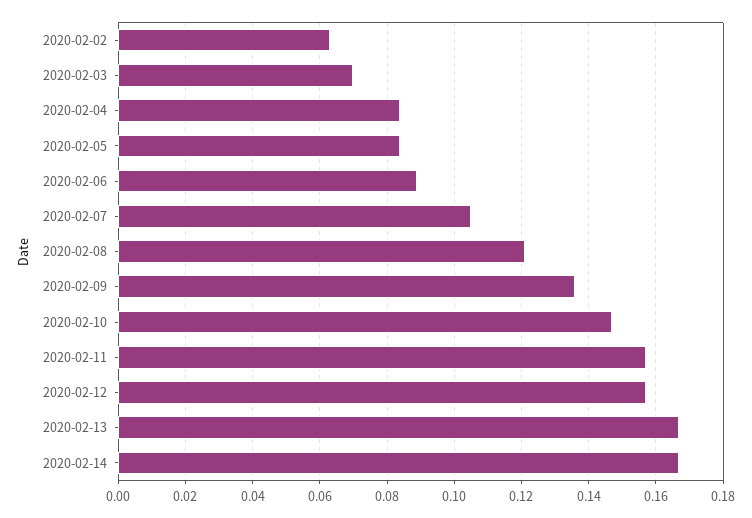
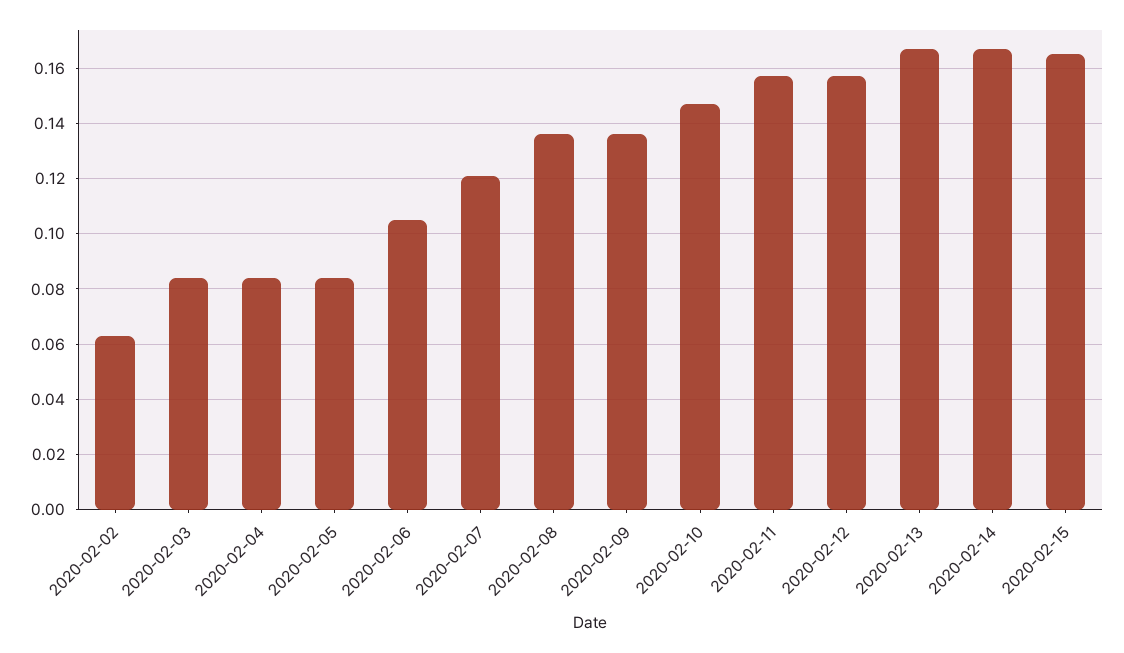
2020-02-03: 0.07 -> 0.085
2020-02-06: 0.09 -> 0.105
2020-02-07: 0.105 -> 0.12
2020-02-08: 0.12 -> 0.135
2020-02-15: none -> 0.165

